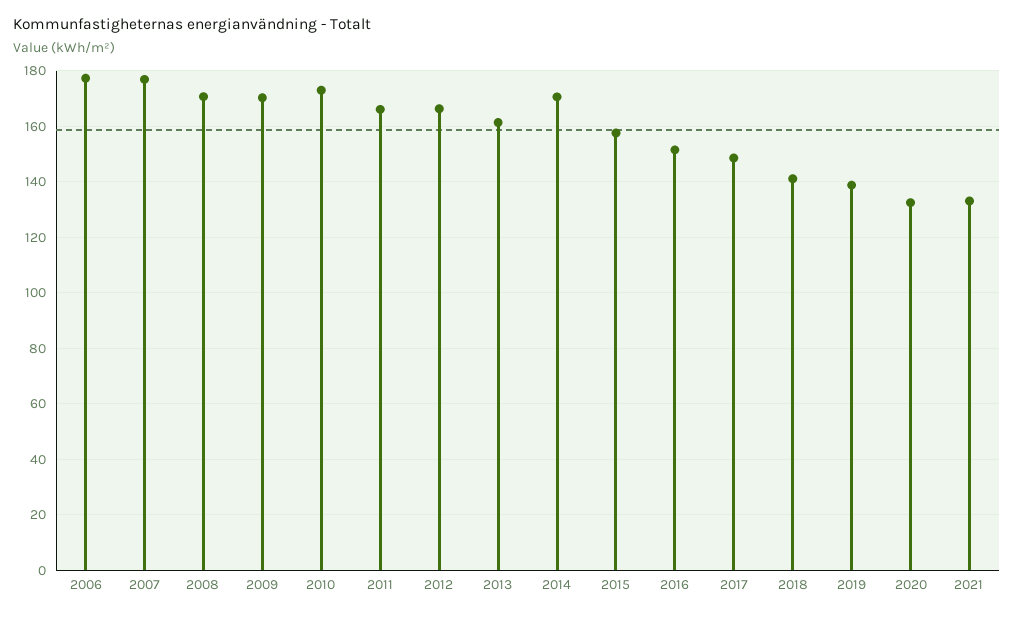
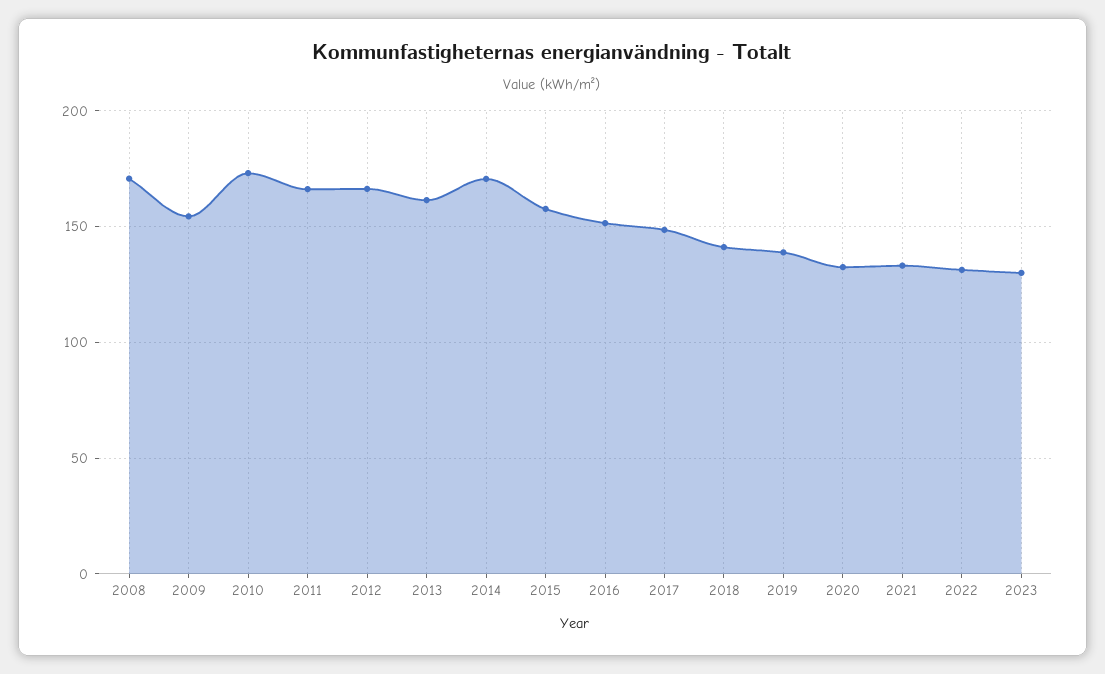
2006: 177.5 -> none
2007: 177.5 -> none
2009: 170 -> 155
2022: none -> 130
2023: none -> 130

